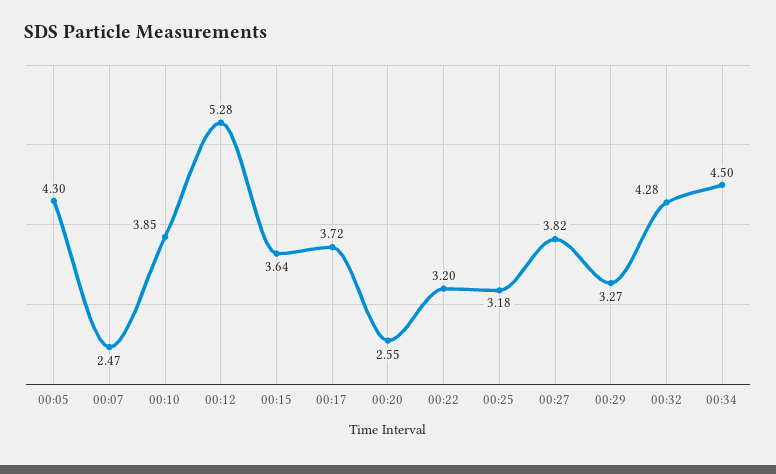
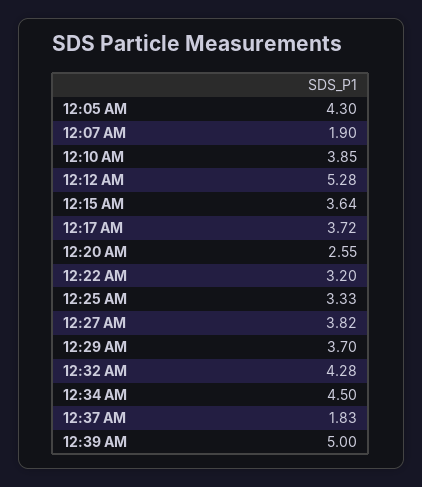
00:07: 2.47 -> 1.9
00:25: 3.18 -> 3.33
00:29: 3.27 -> 3.7
12:37 AM: none -> 1.83
12:39 AM: none -> 5

